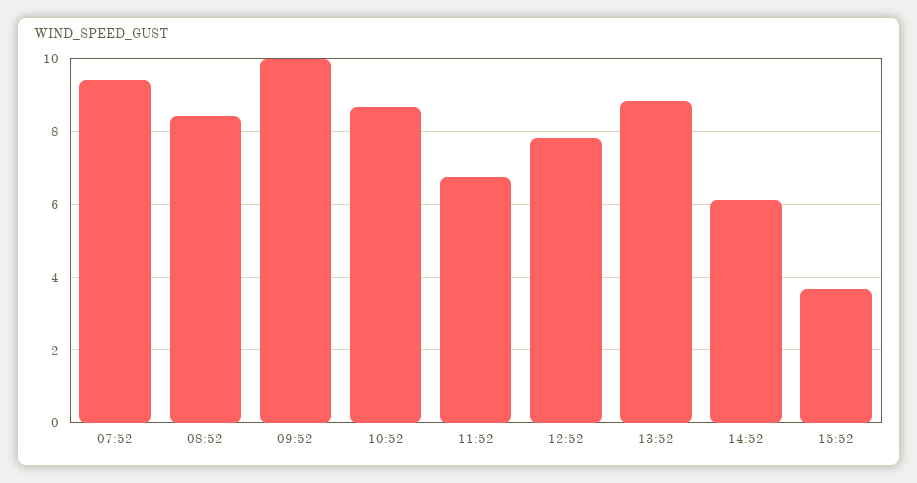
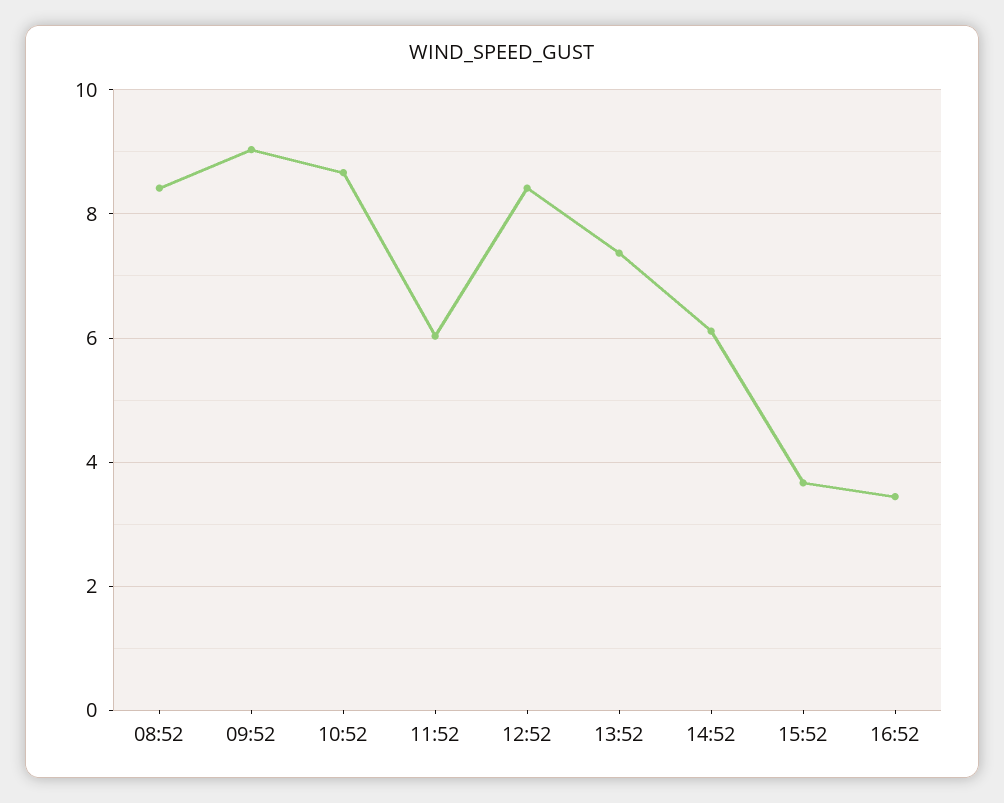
07:52: 9.4 -> none
09:52: 10 -> 9
11:52: 6.8 -> 6
12:52: 7.8 -> 8.4
13:52: 8.8 -> 7.4
16:52: none -> 3.4

